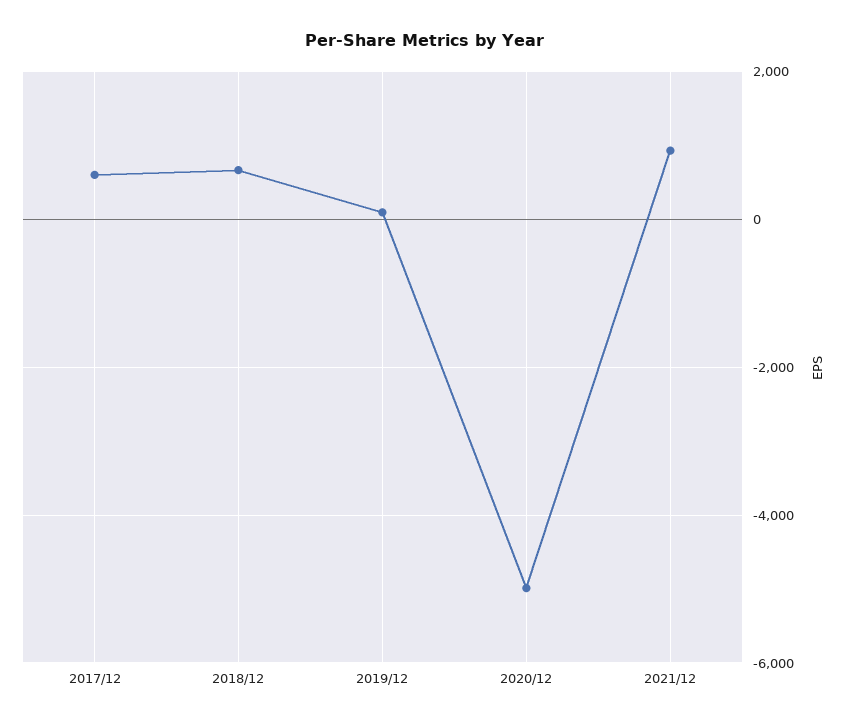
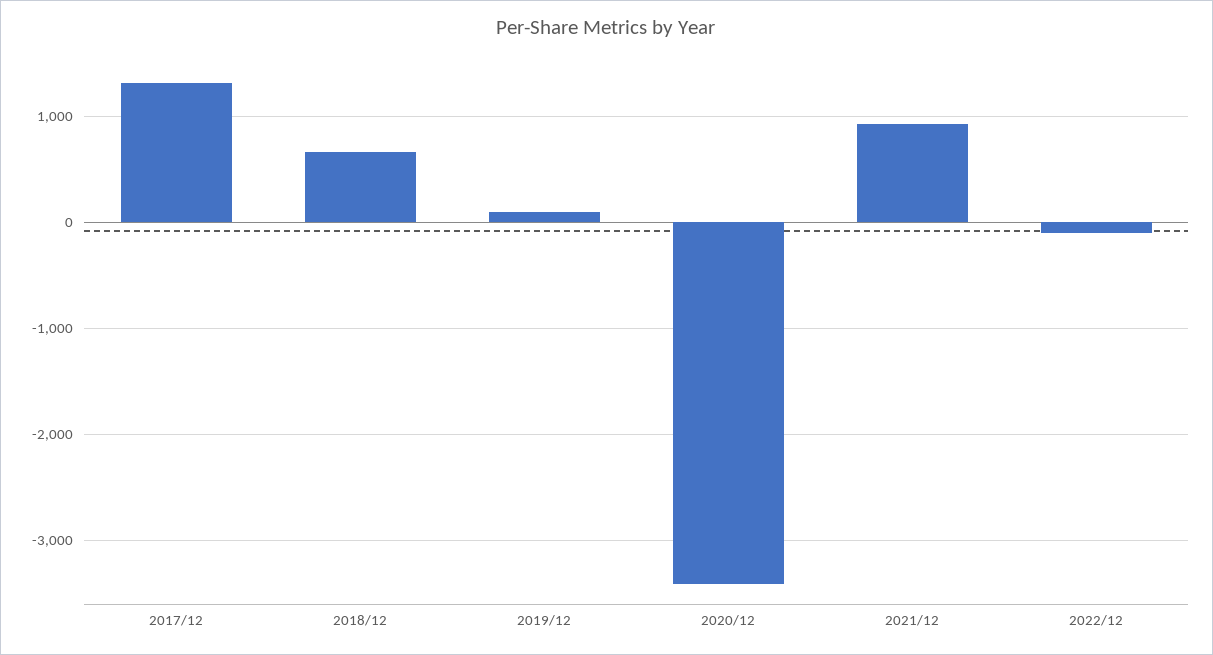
2017/12: 600 -> 1300
2020/12: -5000 -> -3400
2022/12: none -> -100

